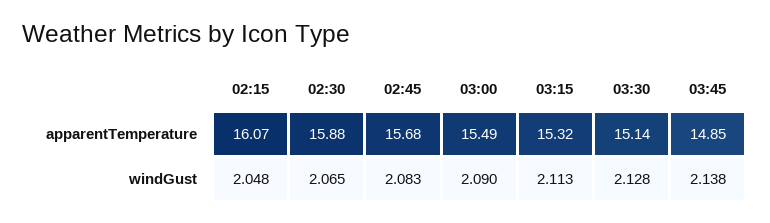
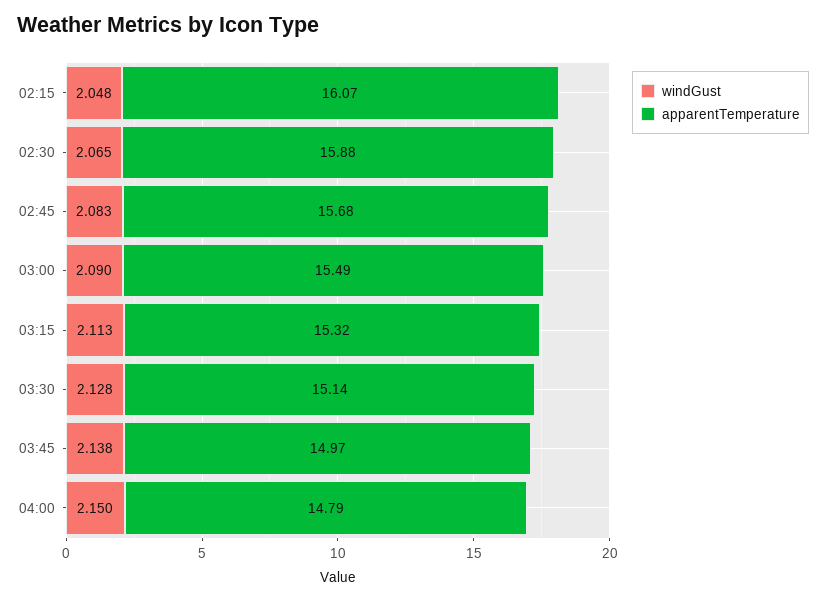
apparentTemperature, 03:45: 14.85 -> 14.97
windGust, 04:00: none -> 2.15
apparentTemperature, 04:00: none -> 14.79

